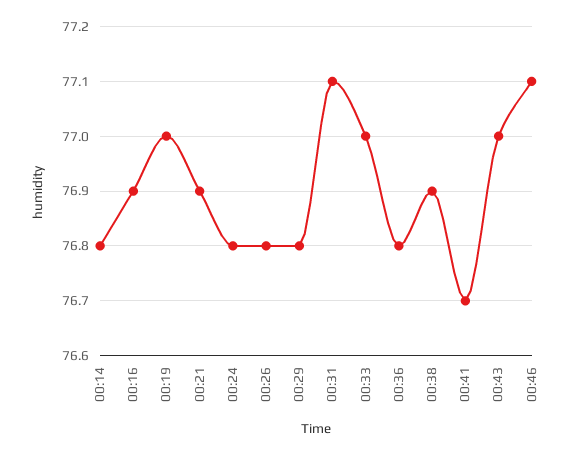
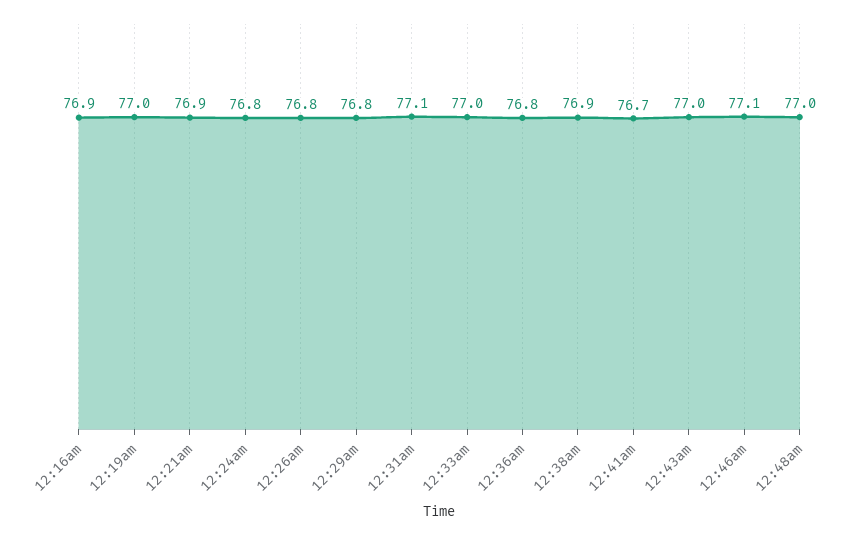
00:14: 76.8 -> none
12:48am: none -> 77

